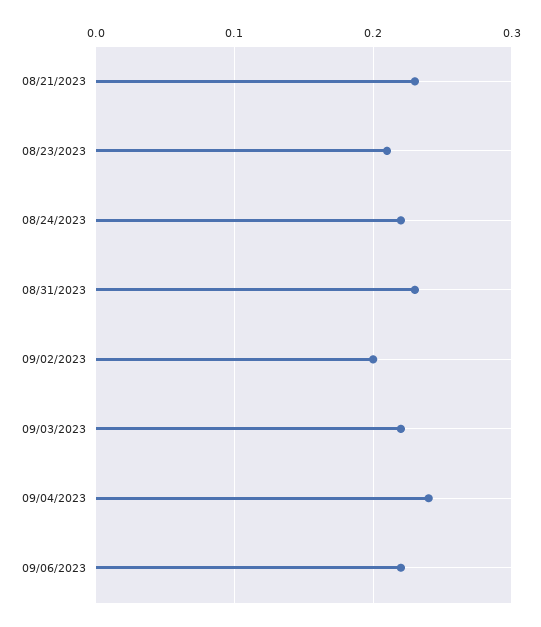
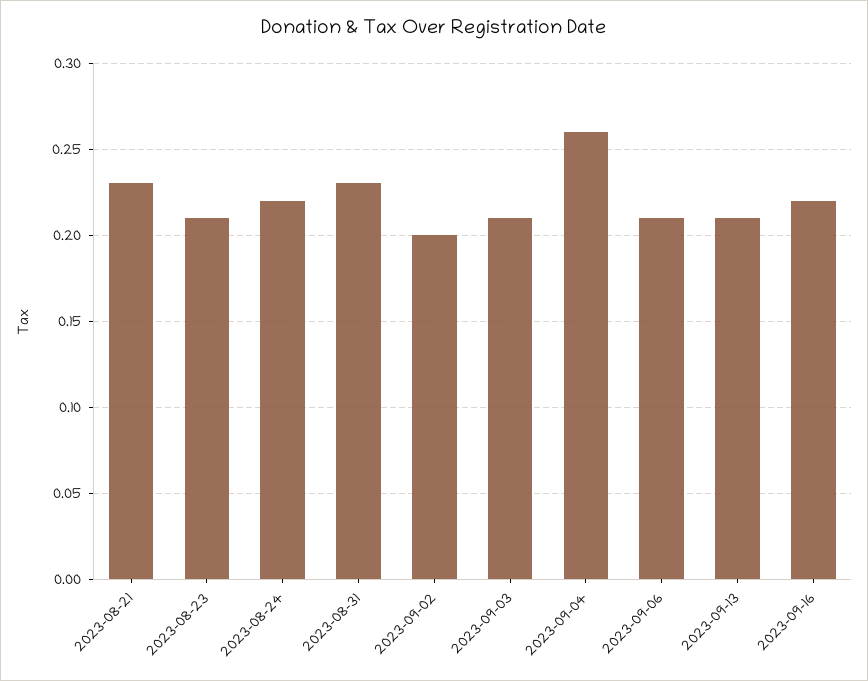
09/03/2023: 0.22 -> 0.21
09/04/2023: 0.24 -> 0.26
09/06/2023: 0.22 -> 0.21
2023-09-13: none -> 0.21
2023-09-16: none -> 0.22

